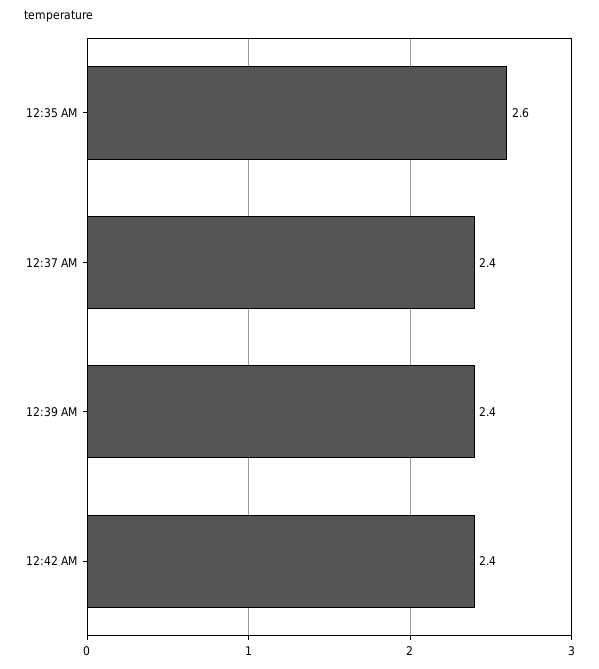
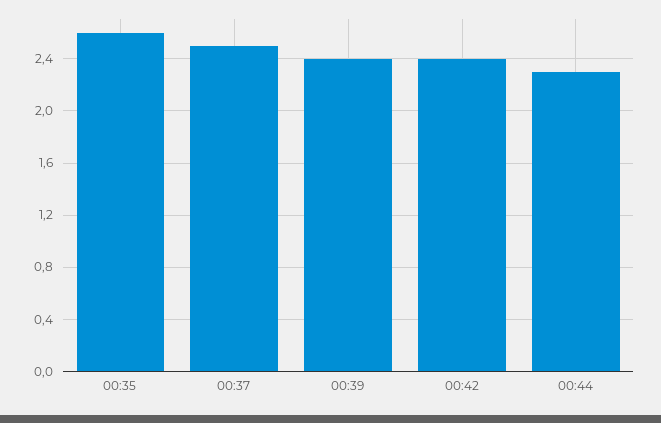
12:37 AM: 2.4 -> 2.5
00:44: none -> 2.3

